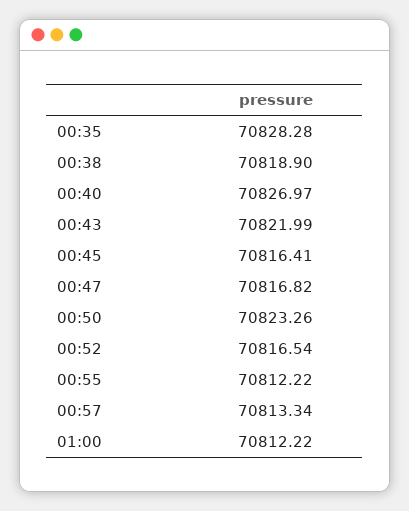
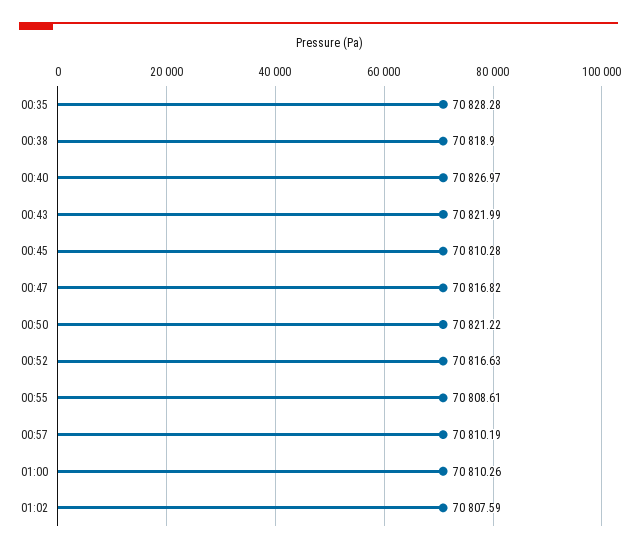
00:45: 70816.41 -> 70810.28
00:50: 70823.26 -> 70821.22
00:52: 70816.54 -> 70816.63
00:55: 70812.22 -> 70808.61
00:57: 70813.34 -> 70810.19
01:00: 70812.22 -> 70810.26
01:02: none -> 70807.59

